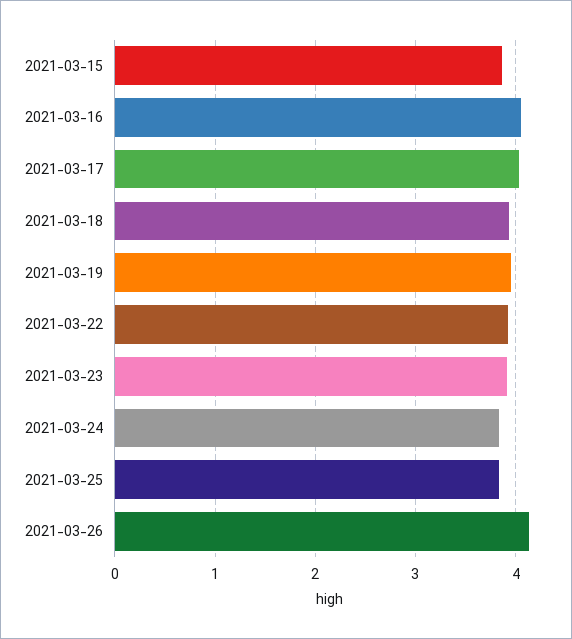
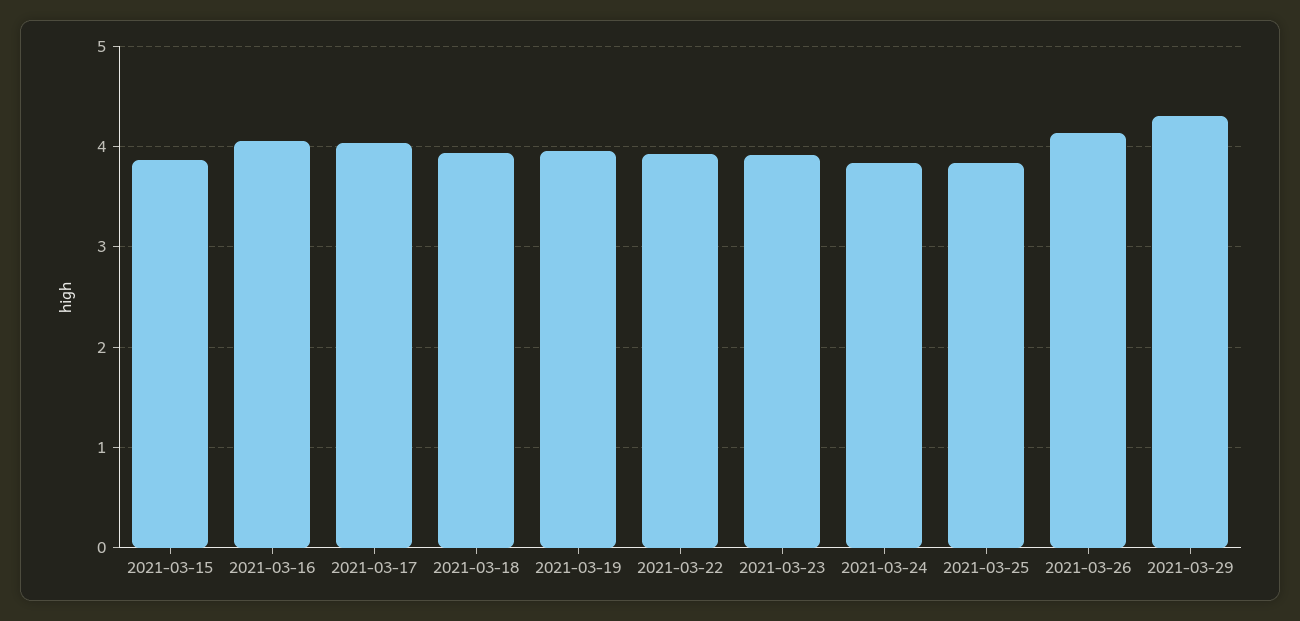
2021-03-29: none -> 4.3

